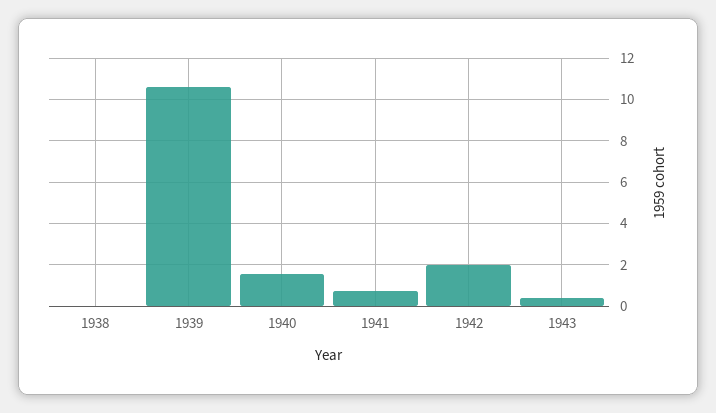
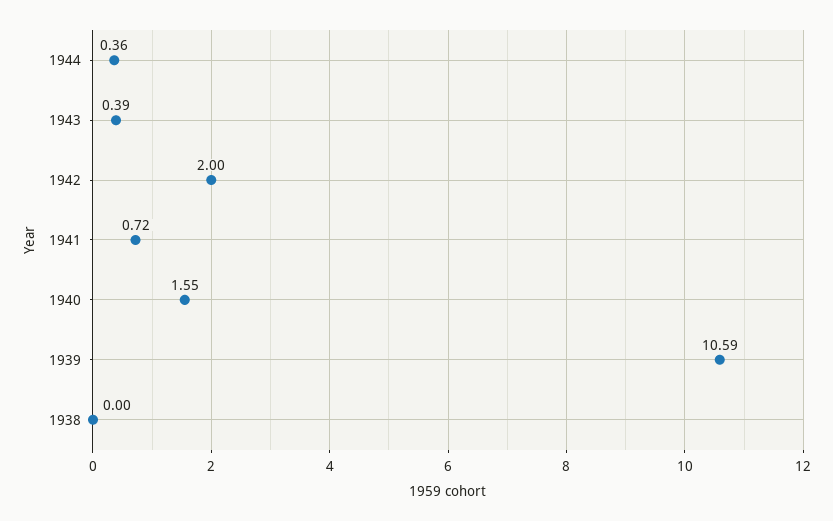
1944: none -> 0.36

